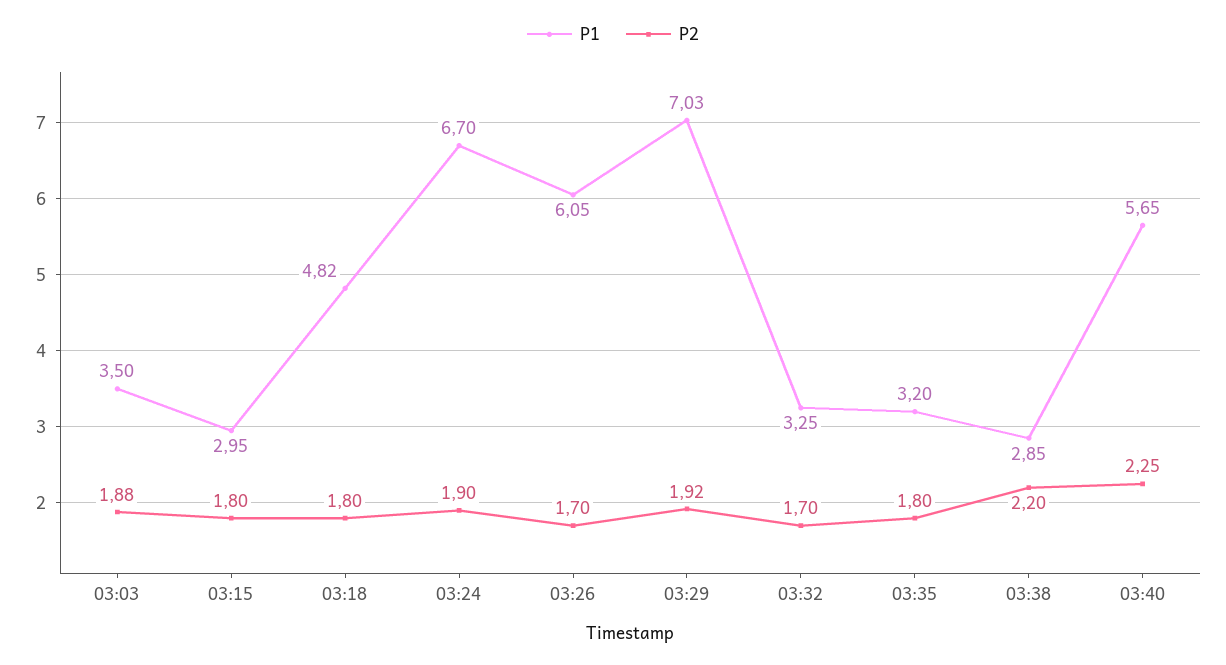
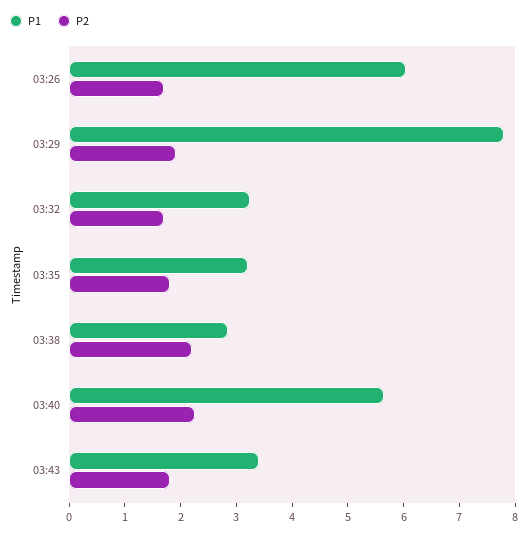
P1, 03:03: 3.5 -> none
P2, 03:03: 1.88 -> none
P1, 03:15: 2.95 -> none
P2, 03:15: 1.8 -> none
P1, 03:18: 4.82 -> none
P2, 03:18: 1.8 -> none
P1, 03:24: 6.7 -> none
P2, 03:24: 1.9 -> none
P1, 03:29: 7.03 -> 7.8
P1, 03:43: none -> 3.4
P2, 03:43: none -> 1.8

